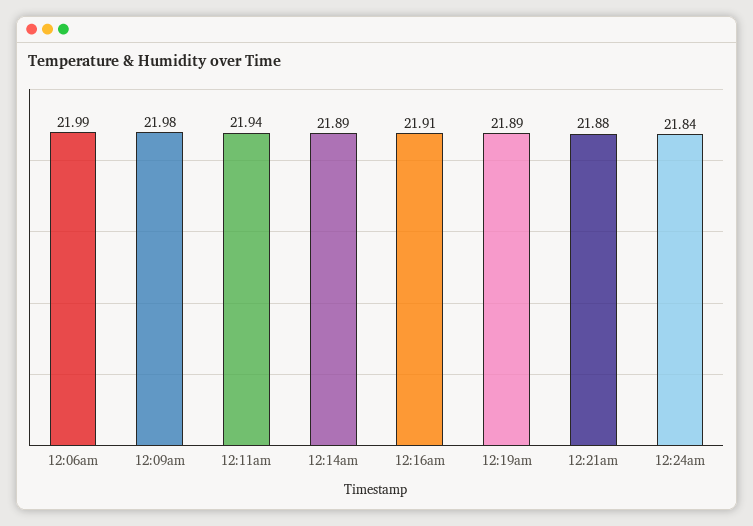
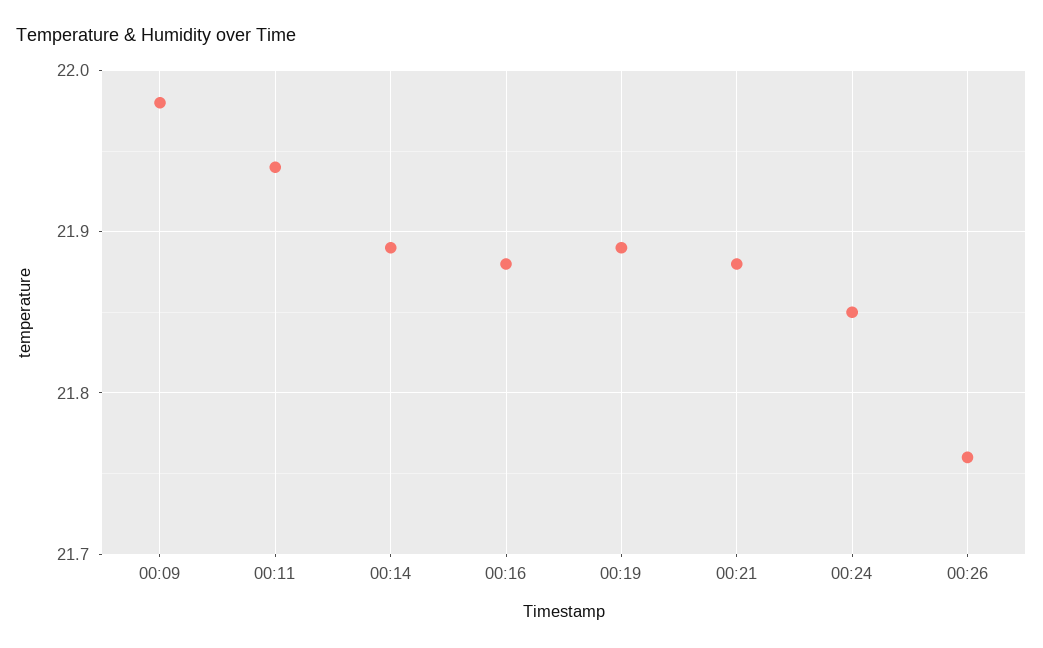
12:06am: 21.99 -> none
12:16am: 21.91 -> 21.88
12:24am: 21.84 -> 21.85
00:26: none -> 21.76

